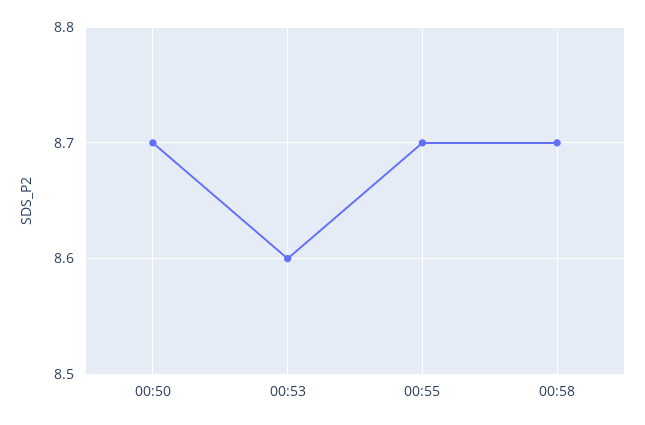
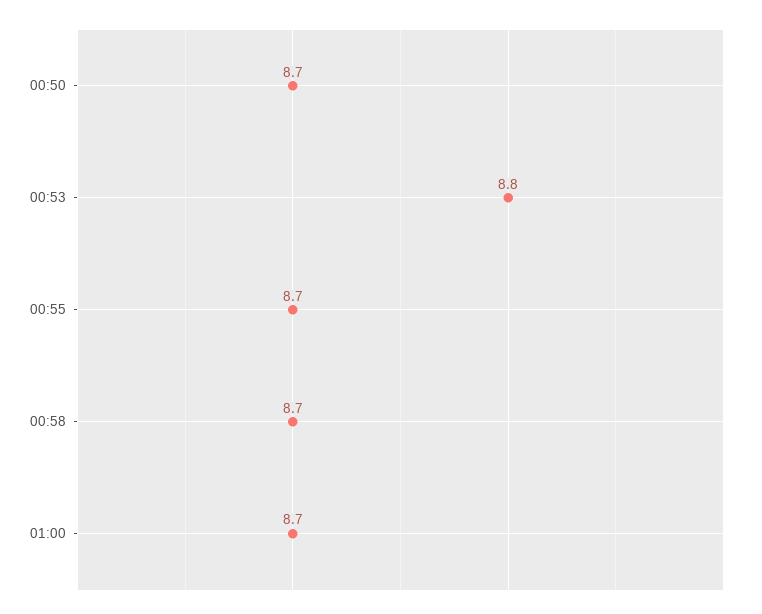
00:53: 8.6 -> 8.8
01:00: none -> 8.7

